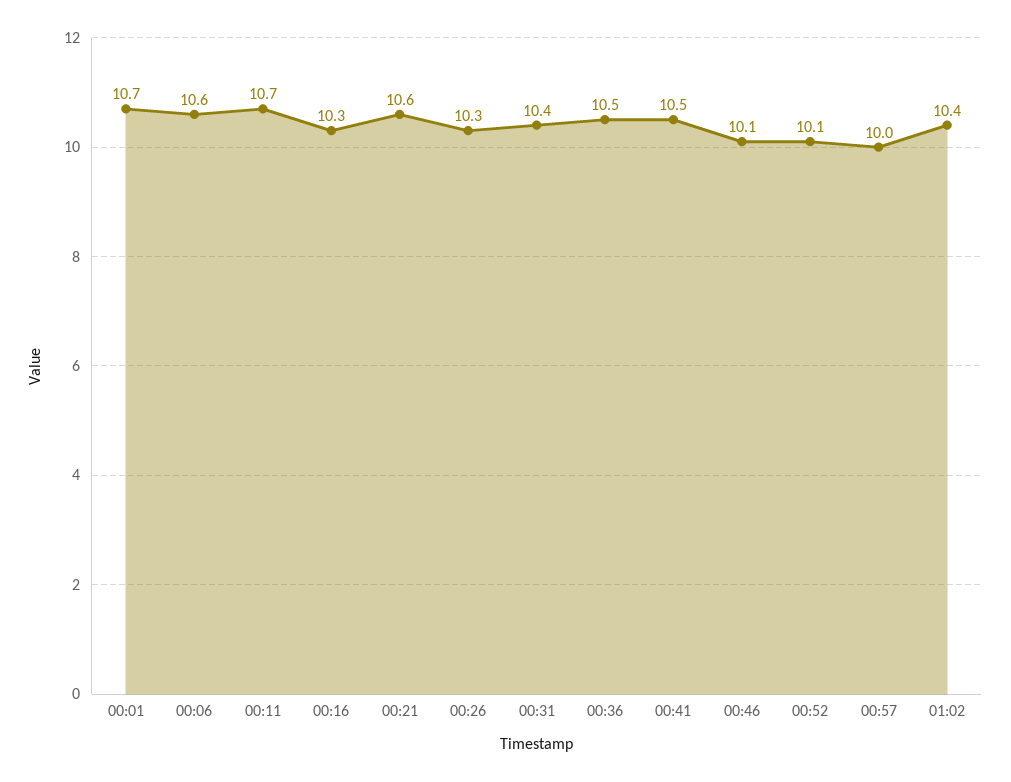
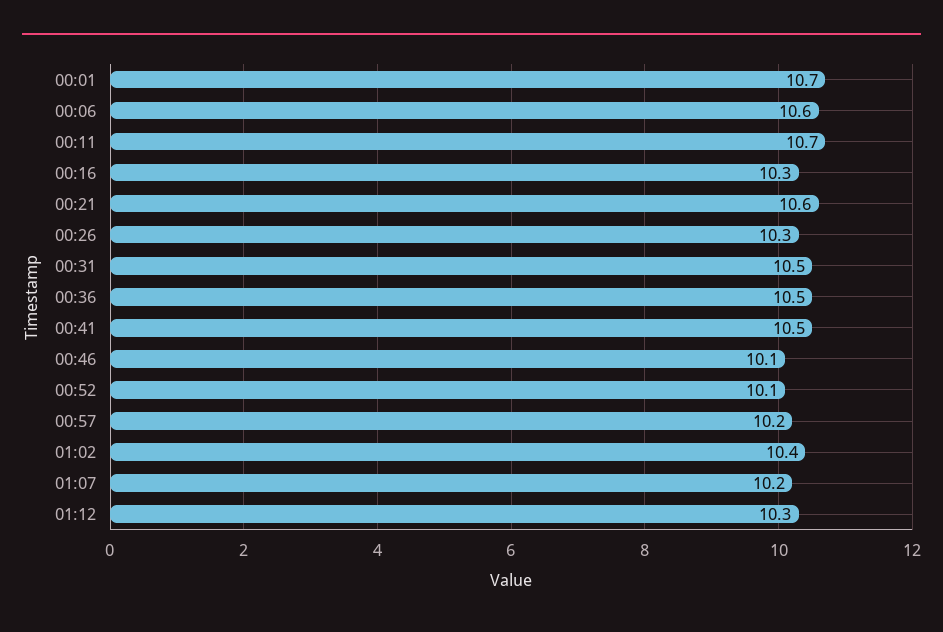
00:31: 10.4 -> 10.5
00:57: 10 -> 10.2
01:07: none -> 10.2
01:12: none -> 10.3

